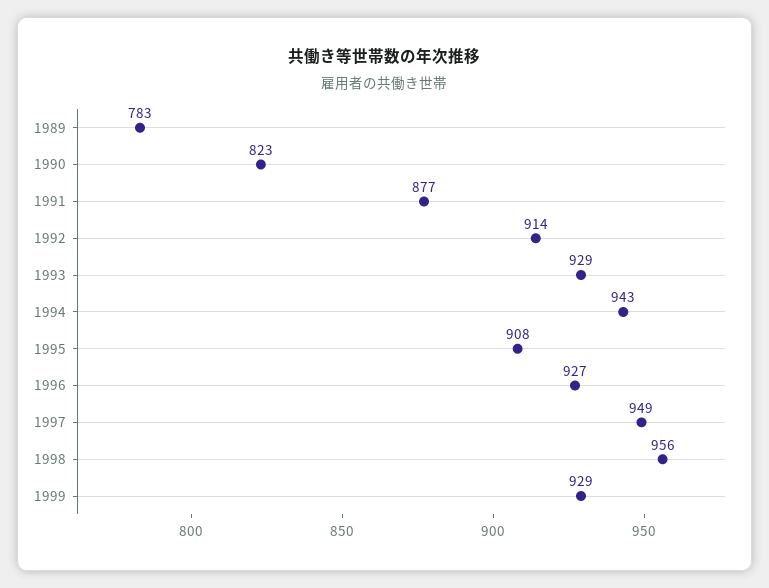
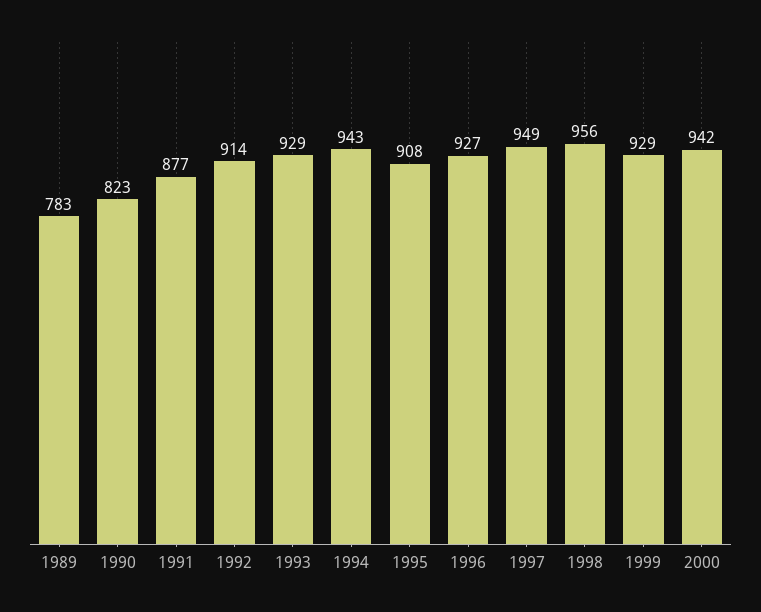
2000: none -> 942

